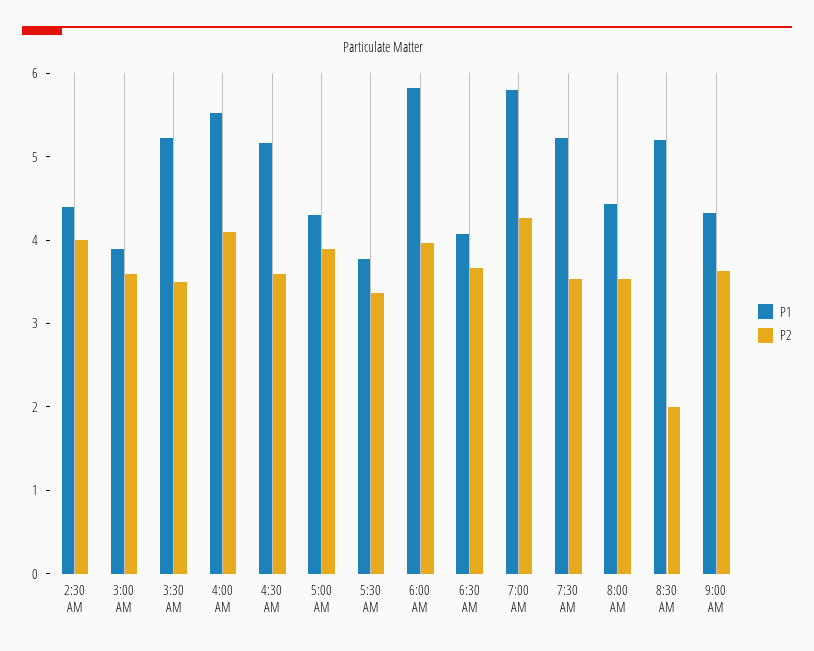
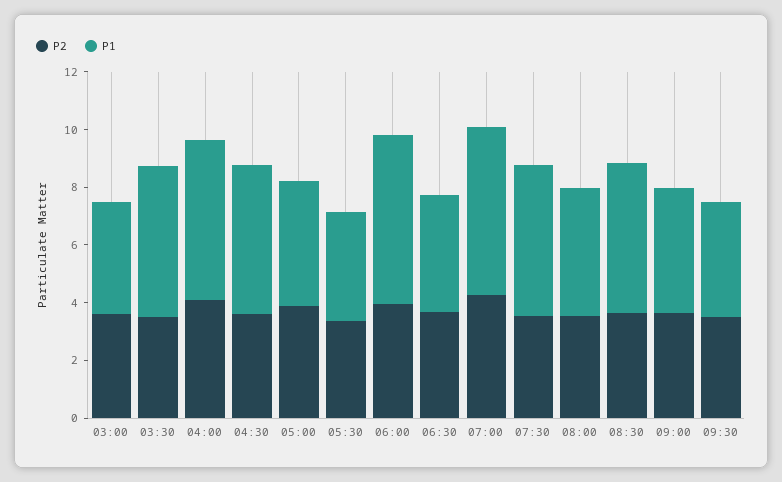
P1, 2:30 AM: 4.4 -> none
P2, 2:30 AM: 4 -> none
P2, 8:30 AM: 2 -> 3.5
P2, 09:30: none -> 3.5
P1, 09:30: none -> 4

